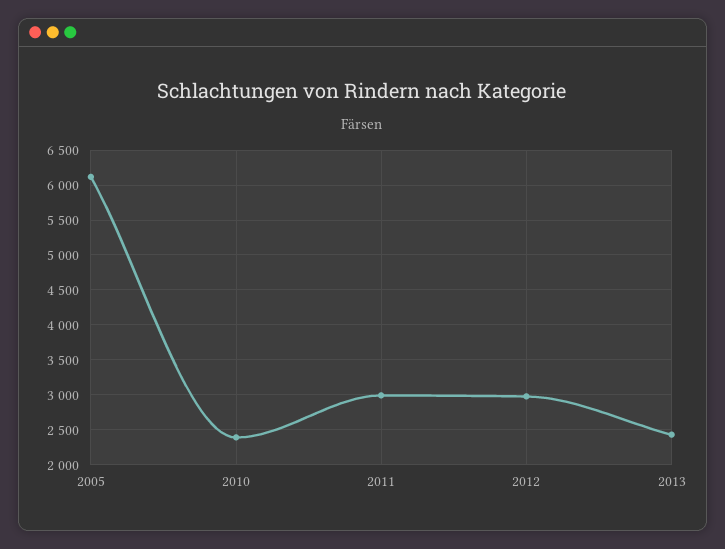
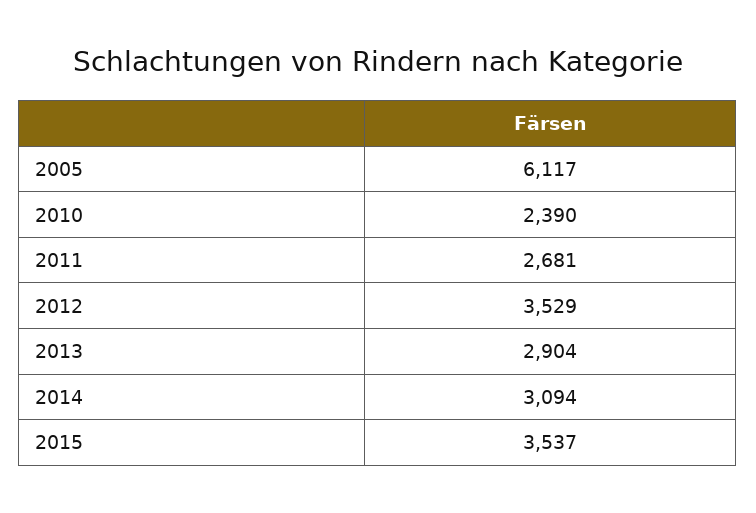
2011: 3000 -> 2681
2012: 3000 -> 3529
2013: 2400 -> 2904
2014: none -> 3094
2015: none -> 3537

